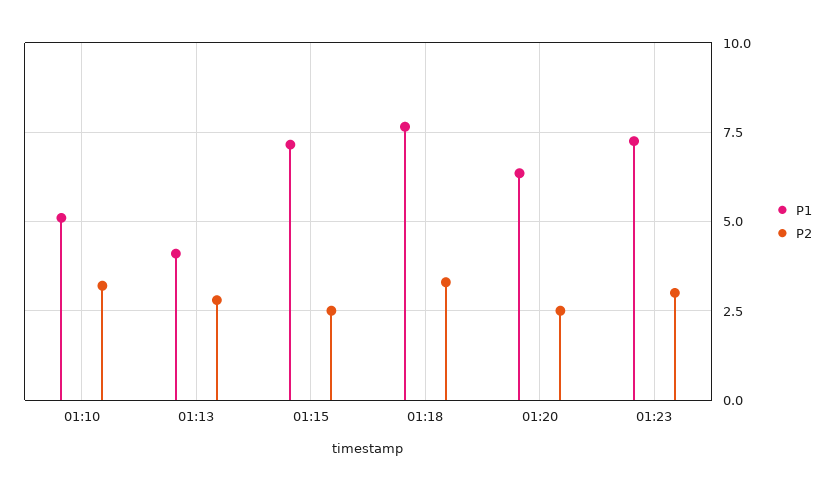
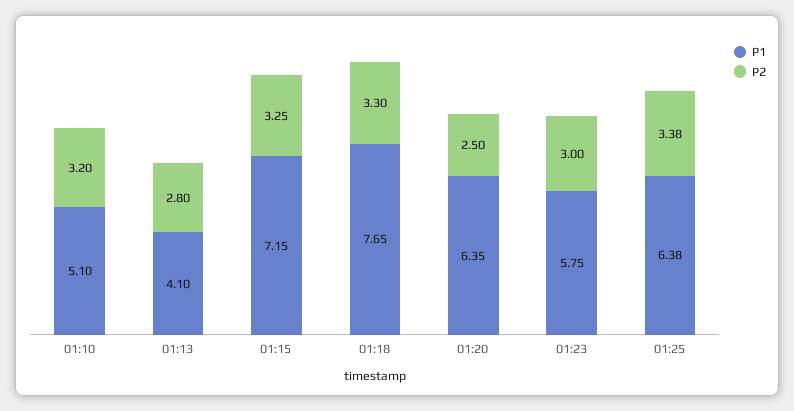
P2, 01:15: 2.5 -> 3.25
P1, 01:23: 7.25 -> 5.75
P1, 01:25: none -> 6.38
P2, 01:25: none -> 3.38

